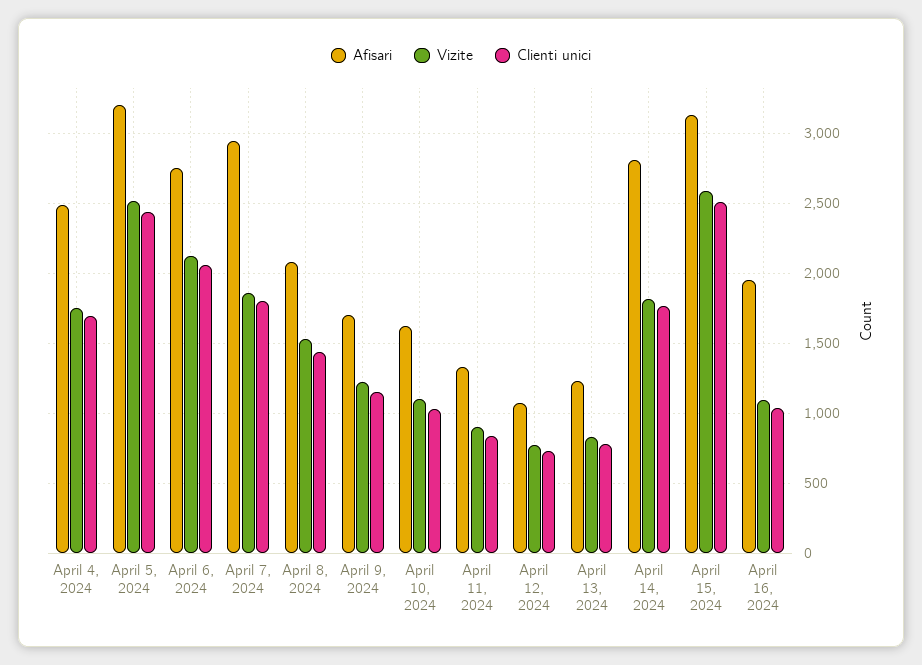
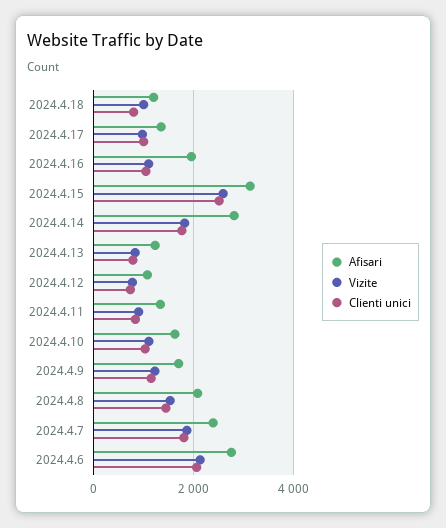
Afisari, April 4, 2024: 2500 -> none
Vizite, April 4, 2024: 1750 -> none
Clienti unici, April 4, 2024: 1700 -> none
Afisari, April 5, 2024: 3200 -> none
Vizite, April 5, 2024: 2500 -> none
Clienti unici, April 5, 2024: 2450 -> none
Afisari, April 7, 2024: 2950 -> 2400
Afisari, 2024.4.18: none -> 1200
Vizite, 2024.4.18: none -> 1000
Clienti unici, 2024.4.18: none -> 800
Afisari, 2024.4.17: none -> 1400
Vizite, 2024.4.17: none -> 1000
Clienti unici, 2024.4.17: none -> 1000

